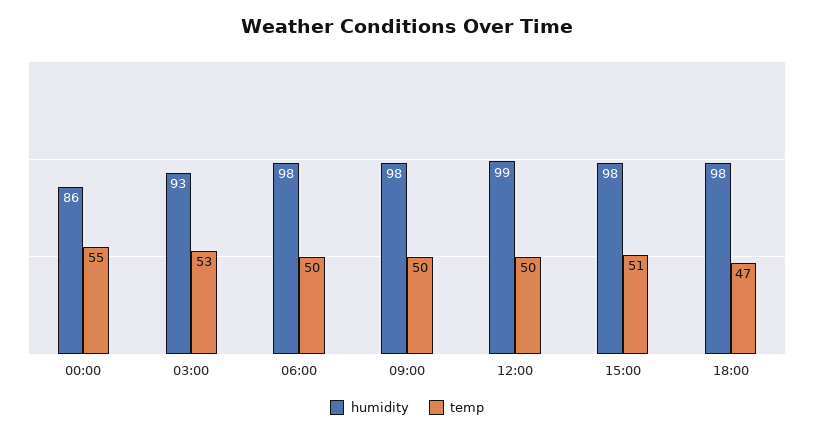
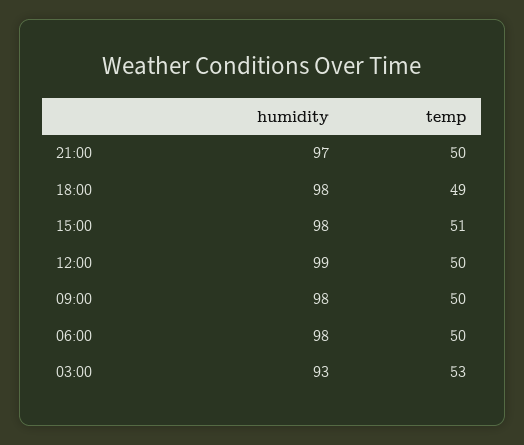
humidity, 00:00: 86 -> none
temp, 00:00: 55 -> none
temp, 18:00: 47 -> 49
humidity, 21:00: none -> 97
temp, 21:00: none -> 50

